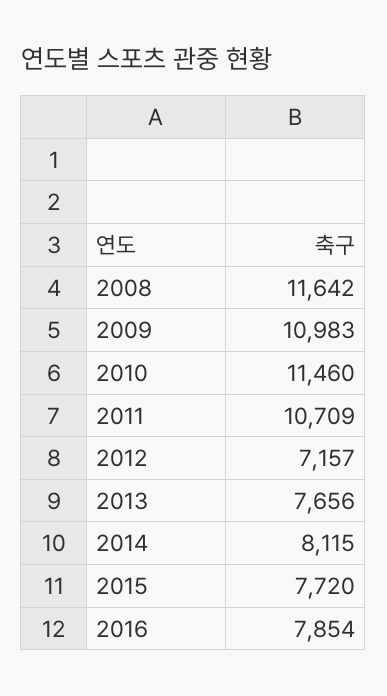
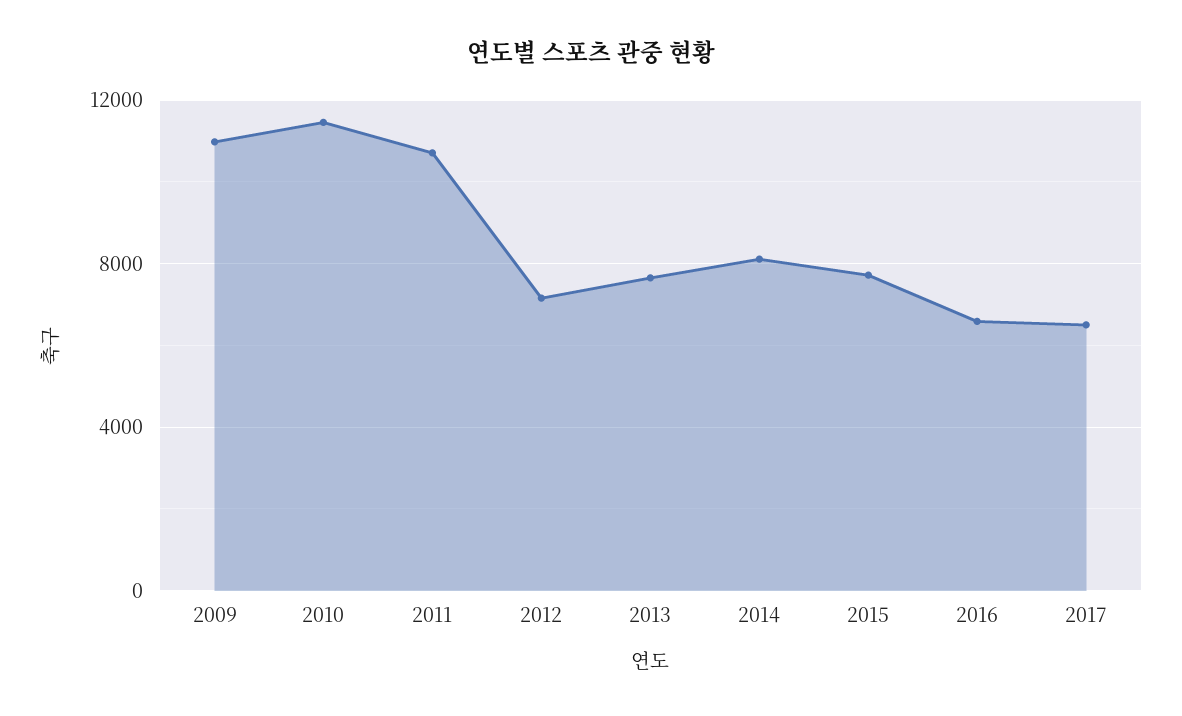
2008: 11642 -> none
2016: 7854 -> 6500
2017: none -> 6500

